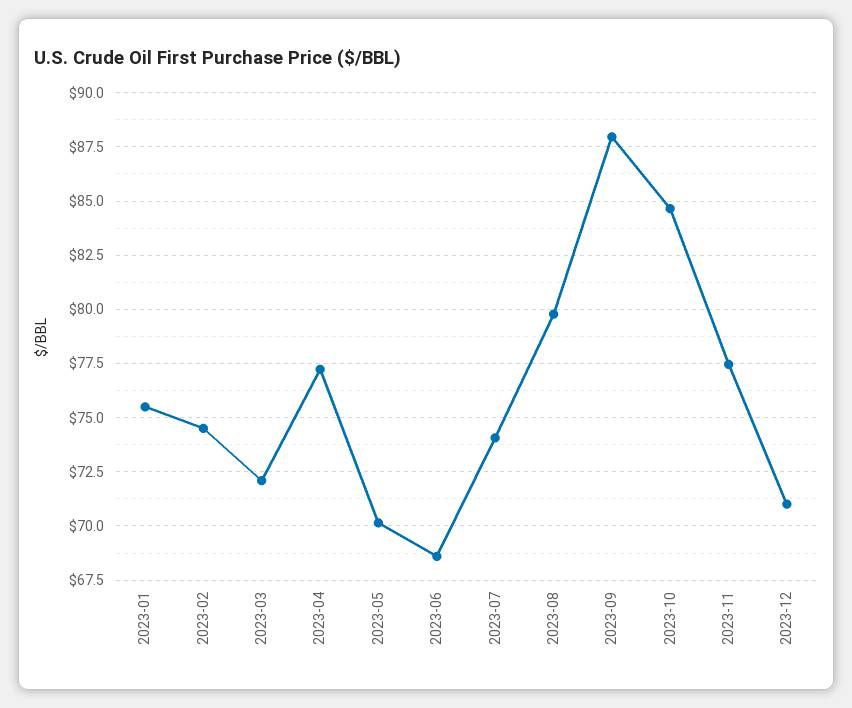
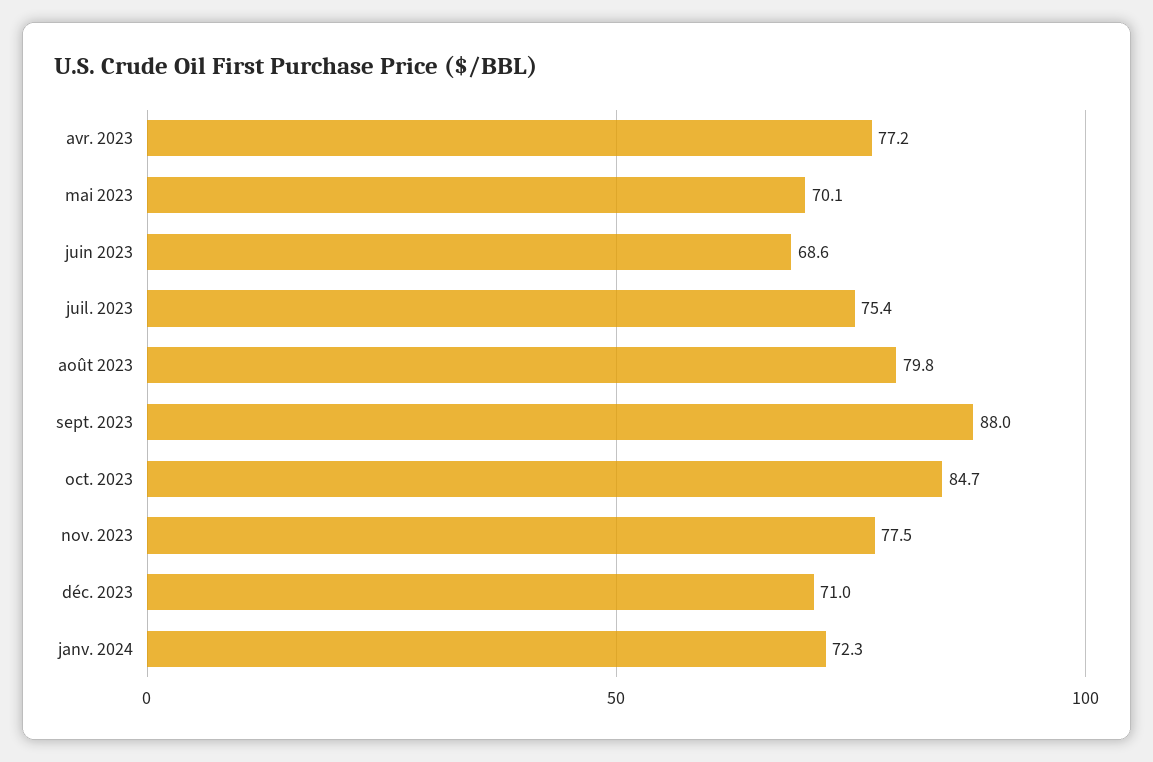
2023-01: 75.5 -> none
2023-02: 74.5 -> none
2023-03: 72 -> none
2023-07: 74 -> 75.4
janv. 2024: none -> 72.3

